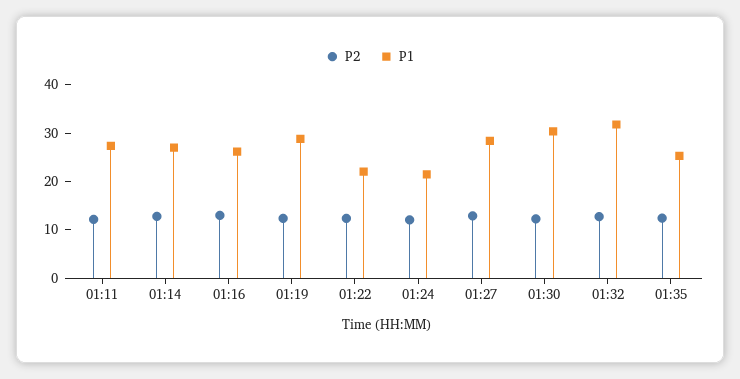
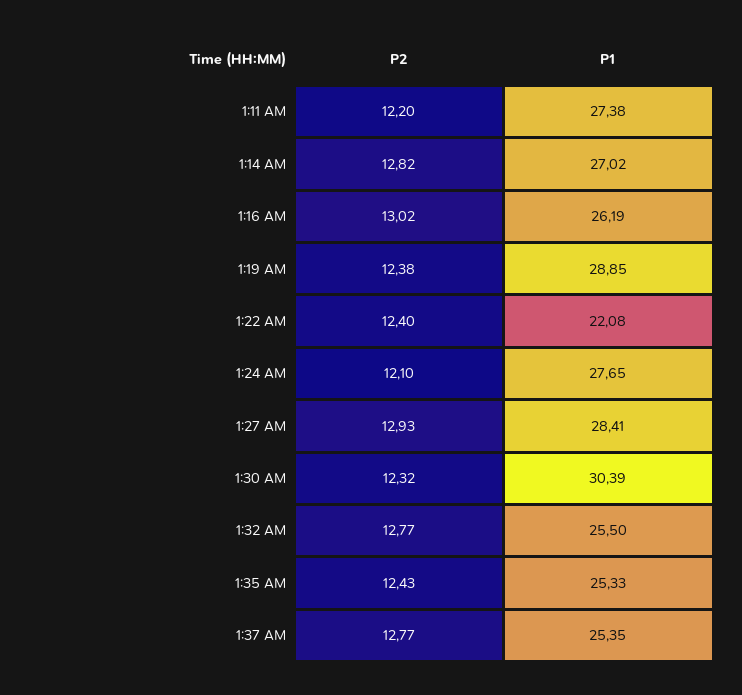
P1, 01:24: 22 -> 27.65
P1, 01:32: 32 -> 25.5
P2, 1:37 AM: none -> 12.77
P1, 1:37 AM: none -> 25.35

